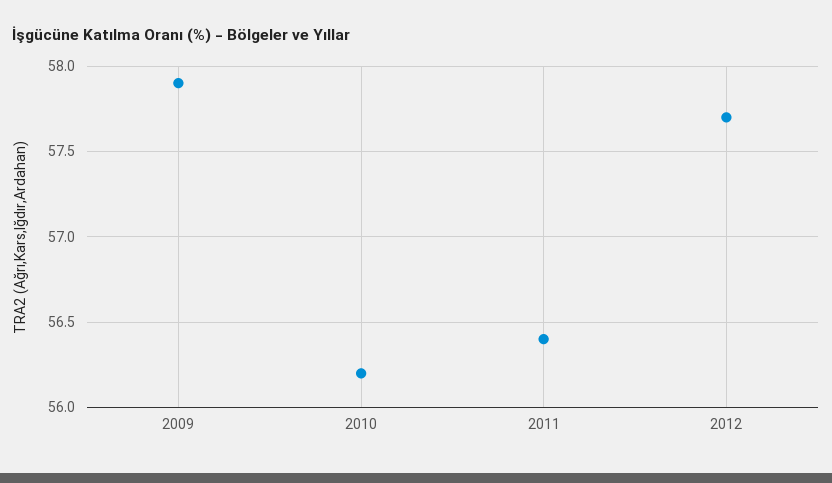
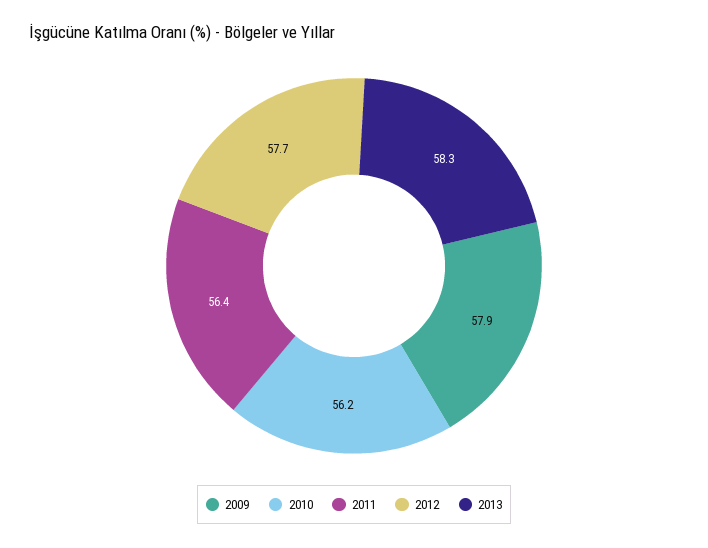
2013: none -> 58.3

